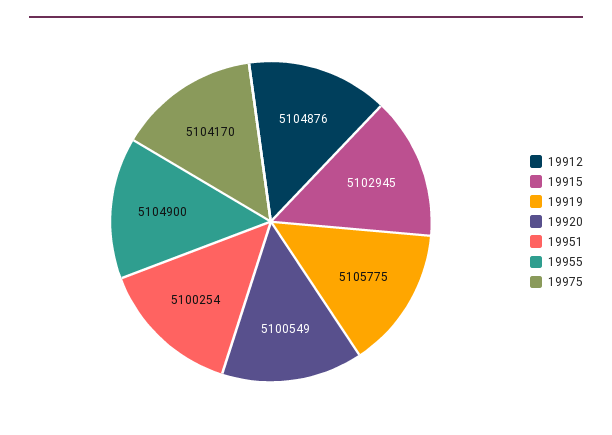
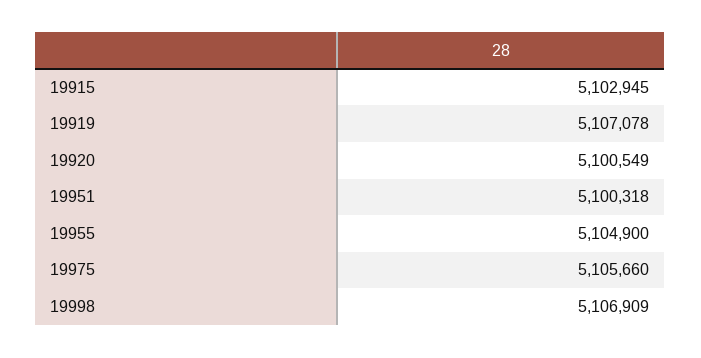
19912: 5104876 -> none
19919: 5105775 -> 5107078
19951: 5100254 -> 5100318
19975: 5104170 -> 5105660
19998: none -> 5106909

